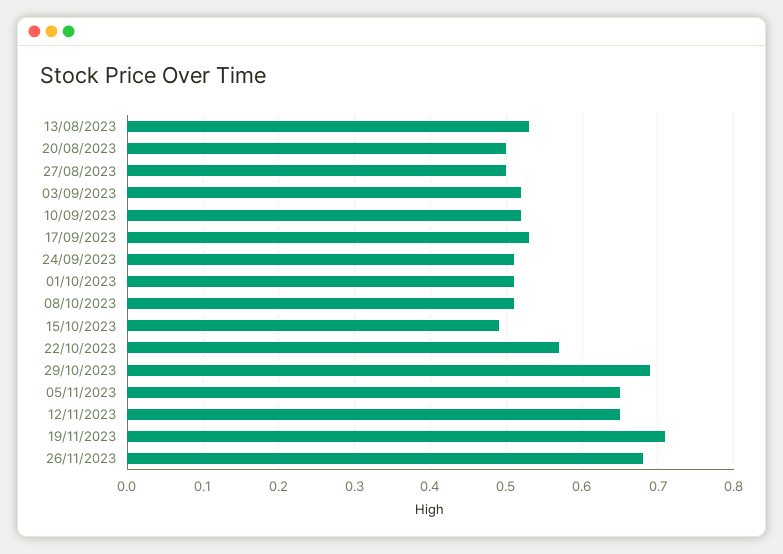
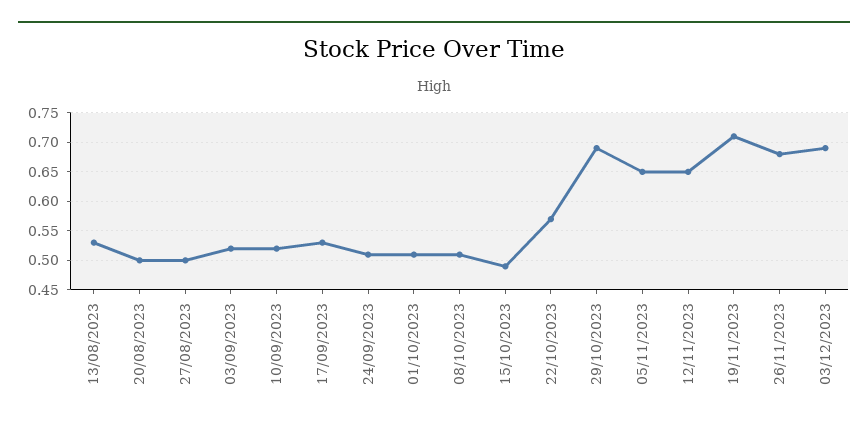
03/12/2023: none -> 0.7

